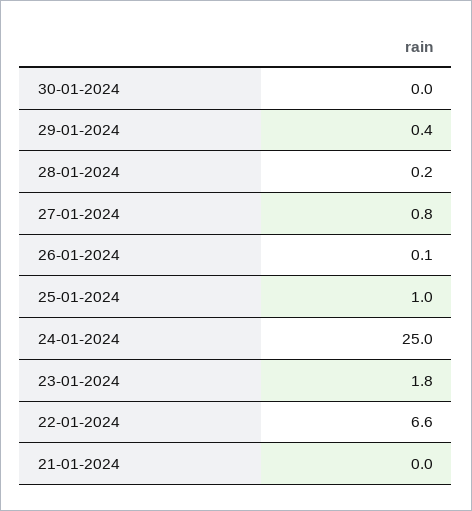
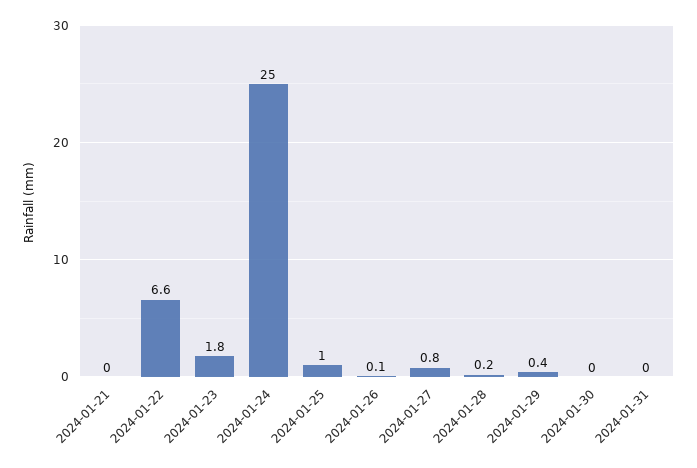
2024-01-31: none -> 0

